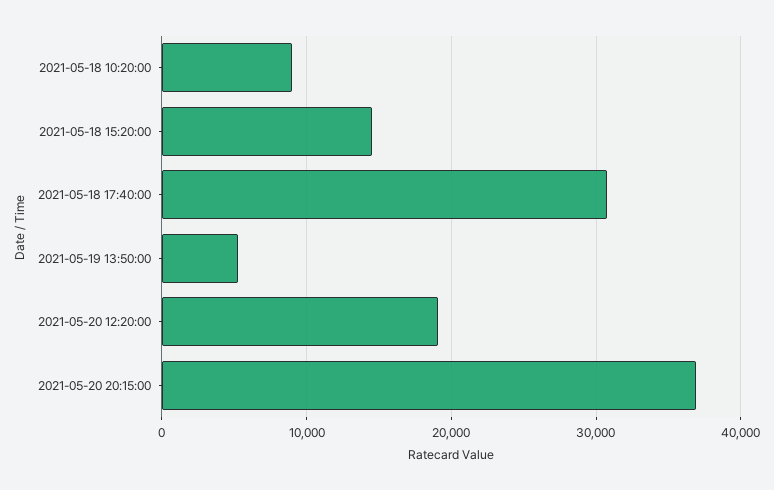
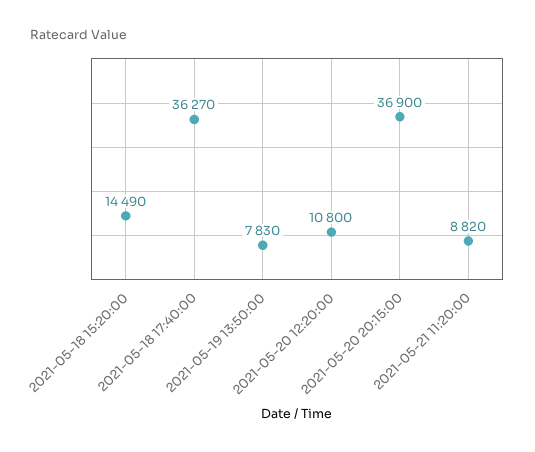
2021-05-18 10:20:00: 9000 -> none
2021-05-18 17:40:00: 31000 -> 36270
2021-05-19 13:50:00: 5000 -> 7830
2021-05-20 12:20:00: 19000 -> 10800
2021-05-21 11:20:00: none -> 8820

